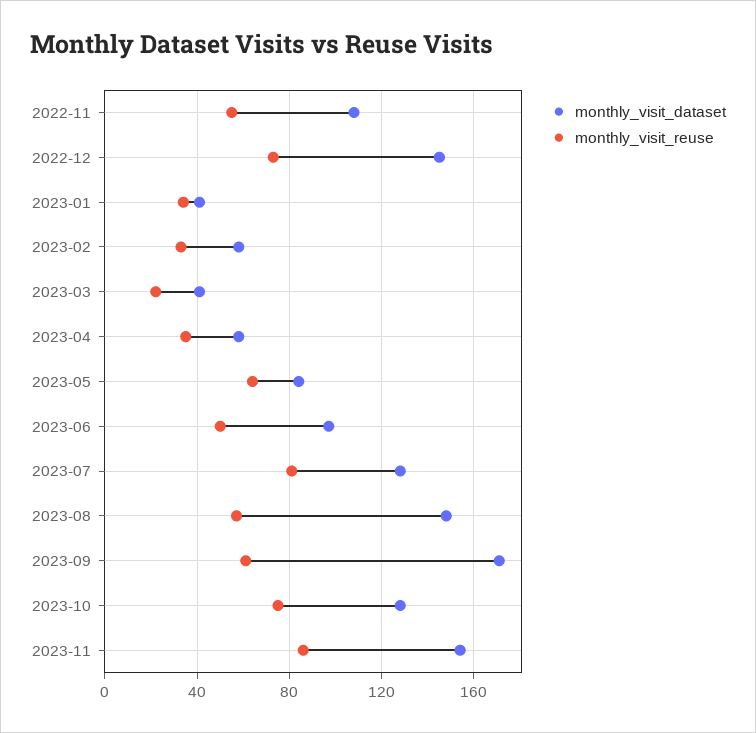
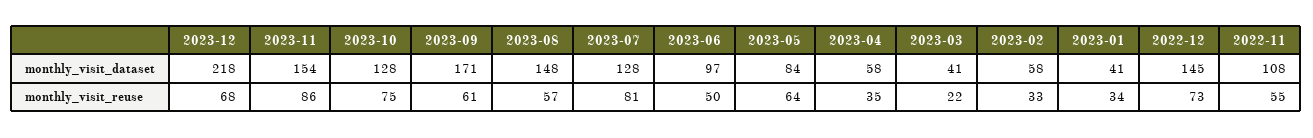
monthly_visit_dataset, 2023-12: none -> 218
monthly_visit_reuse, 2023-12: none -> 68

